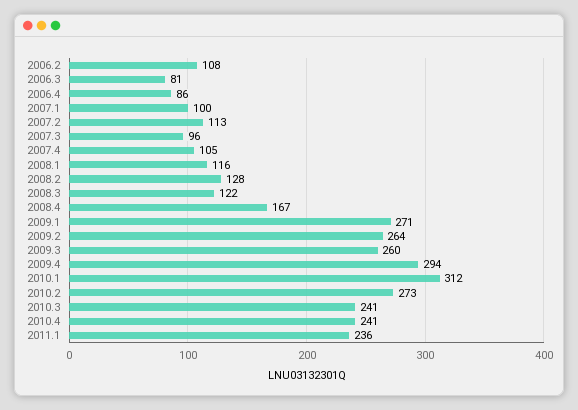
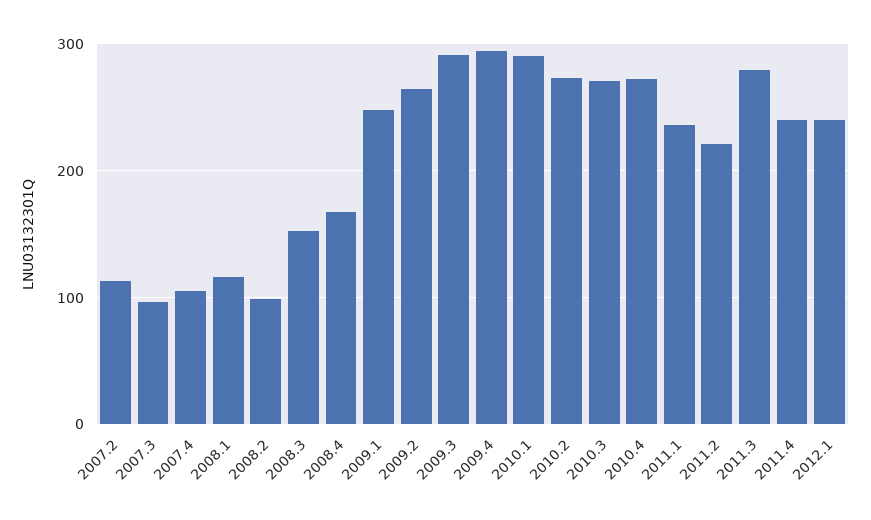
2006.2: 108 -> none
2006.3: 81 -> none
2006.4: 86 -> none
2007.1: 100 -> none
2008.2: 128 -> 100
2008.3: 122 -> 150
2009.1: 271 -> 250
2009.3: 260 -> 290
2010.1: 312 -> 290
2010.3: 241 -> 270
2010.4: 241 -> 270
2011.2: none -> 220
2011.3: none -> 280
2011.4: none -> 240
2012.1: none -> 240

